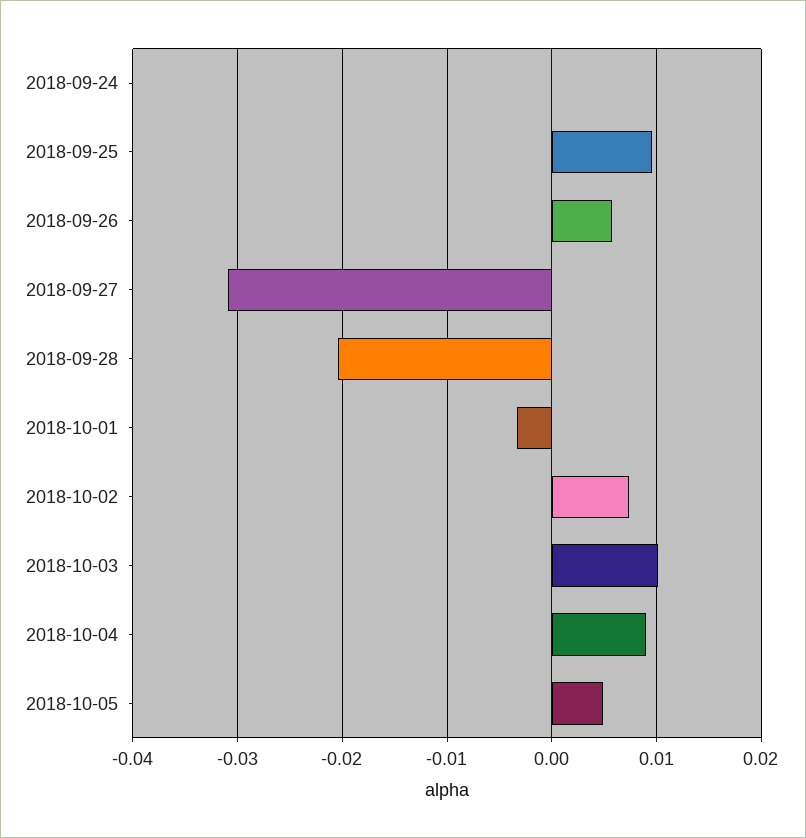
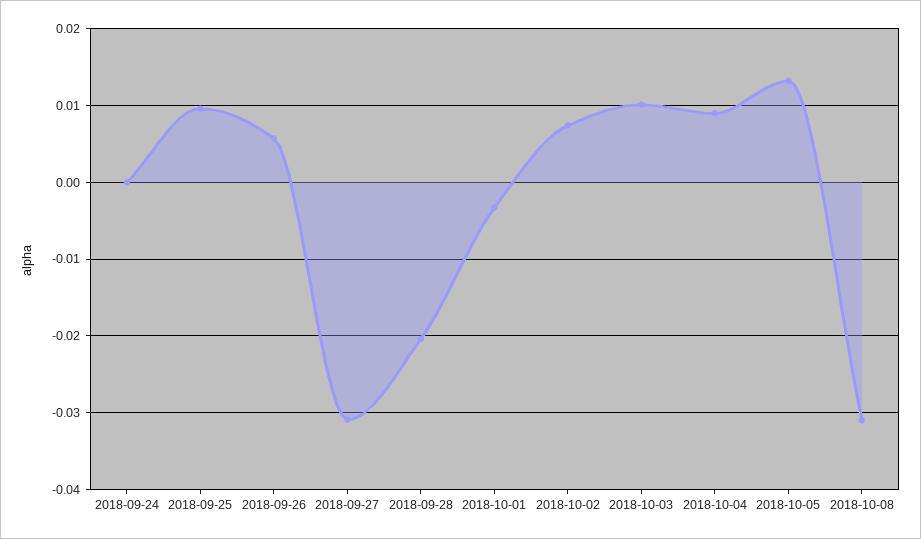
2018-10-05: 0.005 -> 0.013
2018-10-08: none -> -0.031

